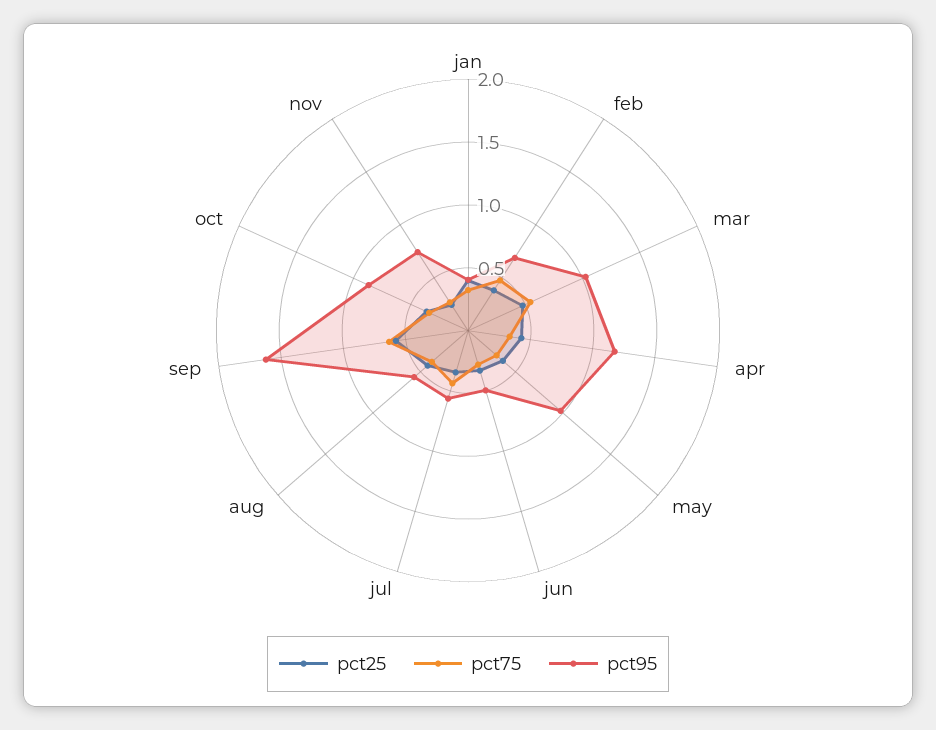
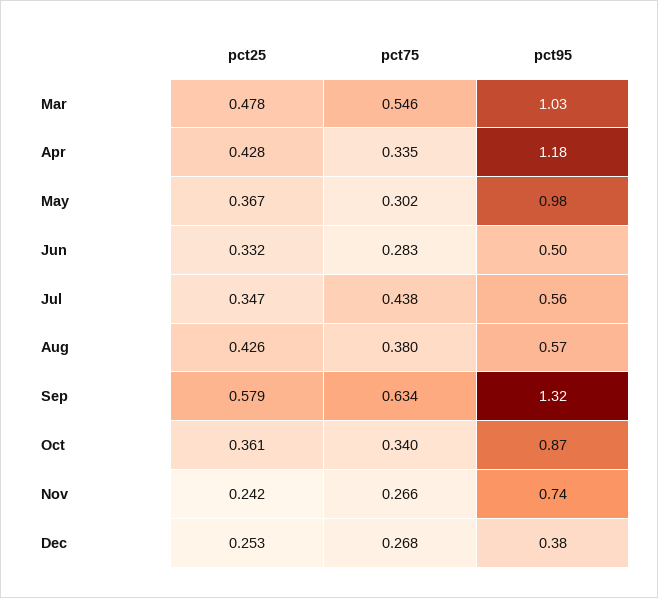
pct25, jan: 0.4 -> none
pct75, jan: 0.3 -> none
pct95, jan: 0.4 -> none
pct25, feb: 0.4 -> none
pct75, feb: 0.5 -> none
pct95, feb: 0.7 -> none
pct95, sep: 1.6 -> 1.32
pct25, Dec: none -> 0.253
pct75, Dec: none -> 0.268
pct95, Dec: none -> 0.38

